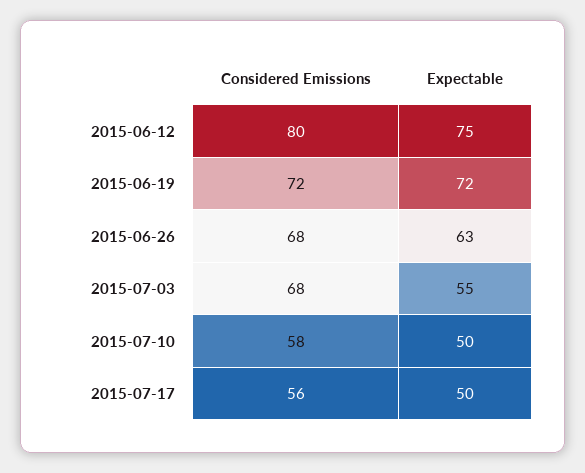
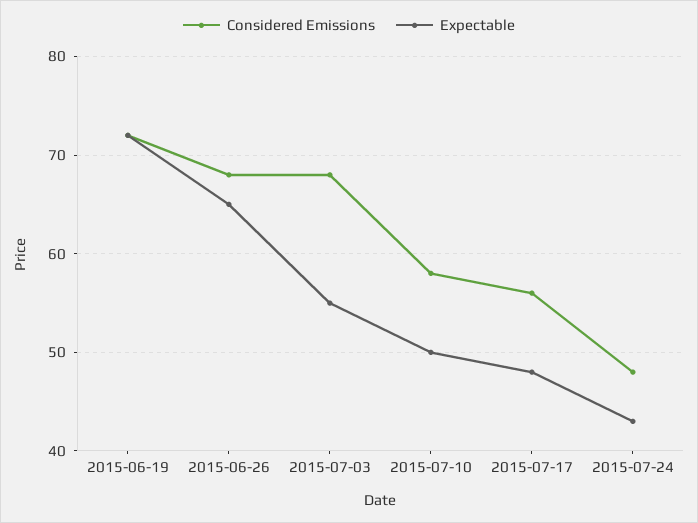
Considered Emissions, 2015-06-12: 80 -> none
Expectable, 2015-06-12: 75 -> none
Expectable, 2015-06-26: 63 -> 65
Expectable, 2015-07-17: 50 -> 48
Considered Emissions, 2015-07-24: none -> 48
Expectable, 2015-07-24: none -> 43

